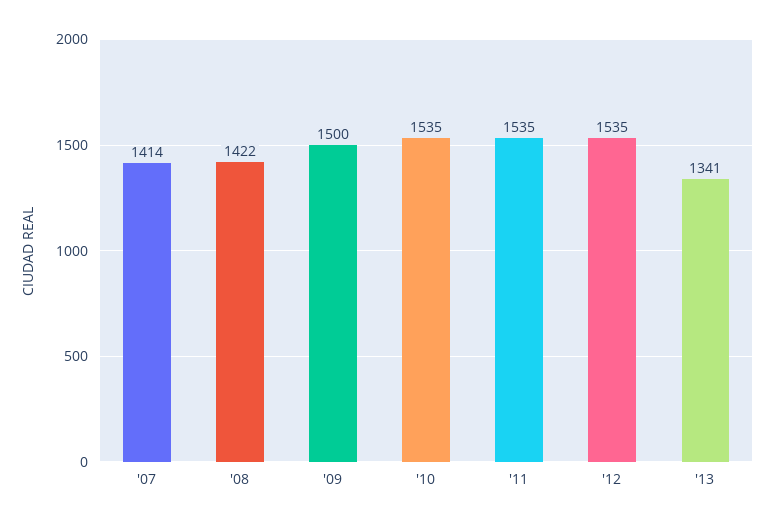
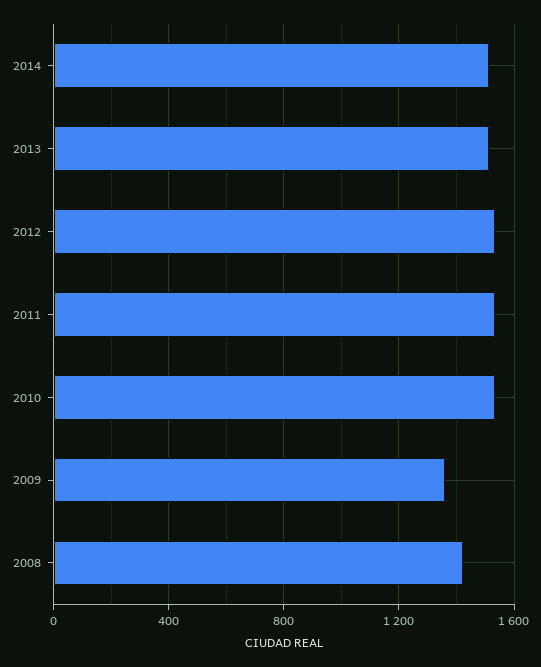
'07: 1414 -> none
'09: 1500 -> 1350
'13: 1341 -> 1500
2014: none -> 1500

